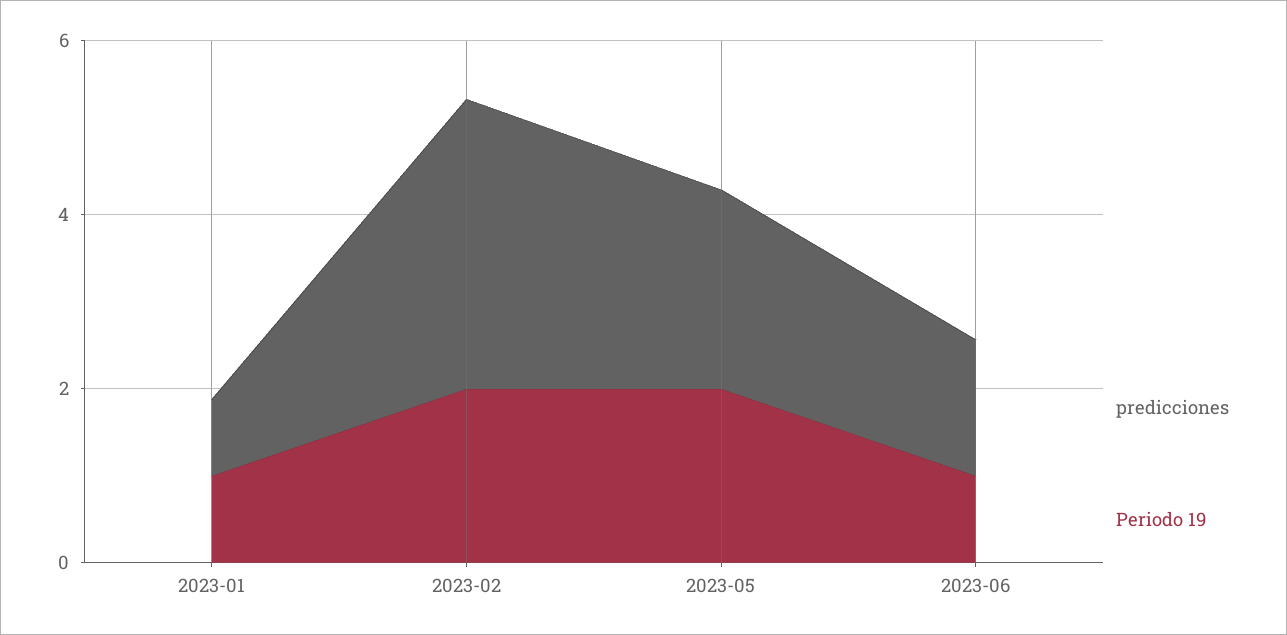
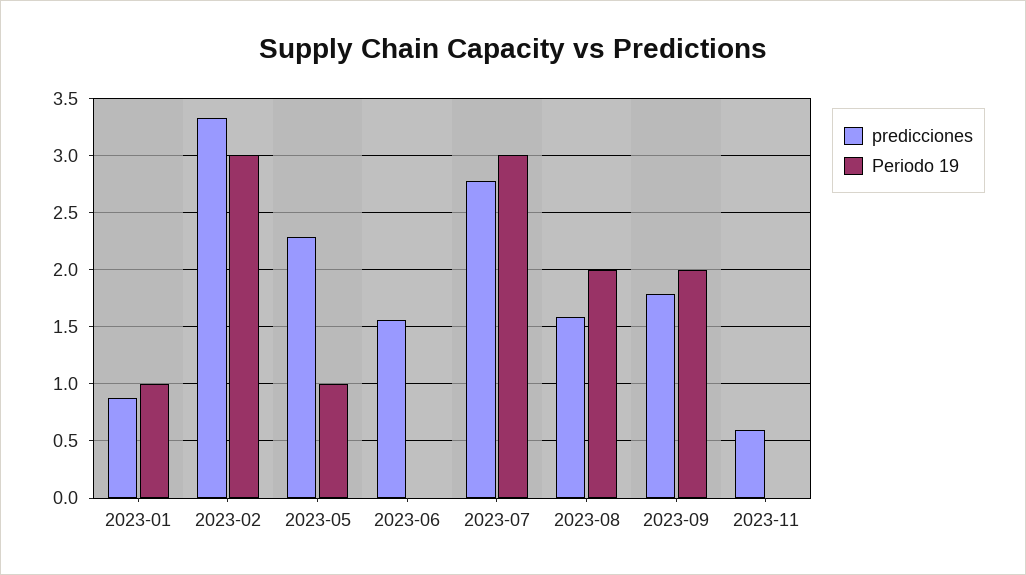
Periodo 19, 2023-02: 2 -> 3
Periodo 19, 2023-05: 2 -> 1
Periodo 19, 2023-06: 1 -> 0
predicciones, 2023-07: none -> 2.8
Periodo 19, 2023-07: none -> 3
predicciones, 2023-08: none -> 1.6
Periodo 19, 2023-08: none -> 2
predicciones, 2023-09: none -> 1.8
Periodo 19, 2023-09: none -> 2
predicciones, 2023-11: none -> 0.6
Periodo 19, 2023-11: none -> 0

